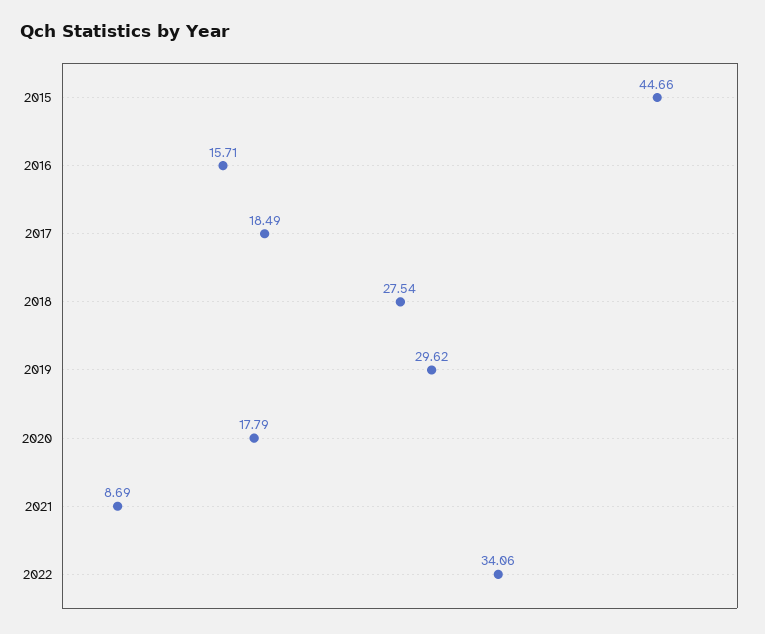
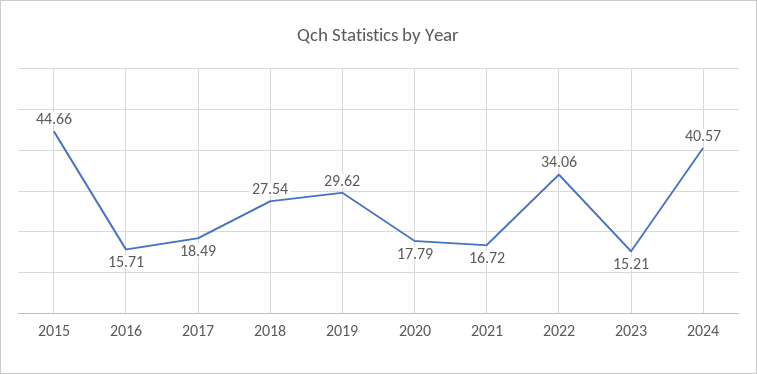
2021: 8.69 -> 16.72
2023: none -> 15.21
2024: none -> 40.57

